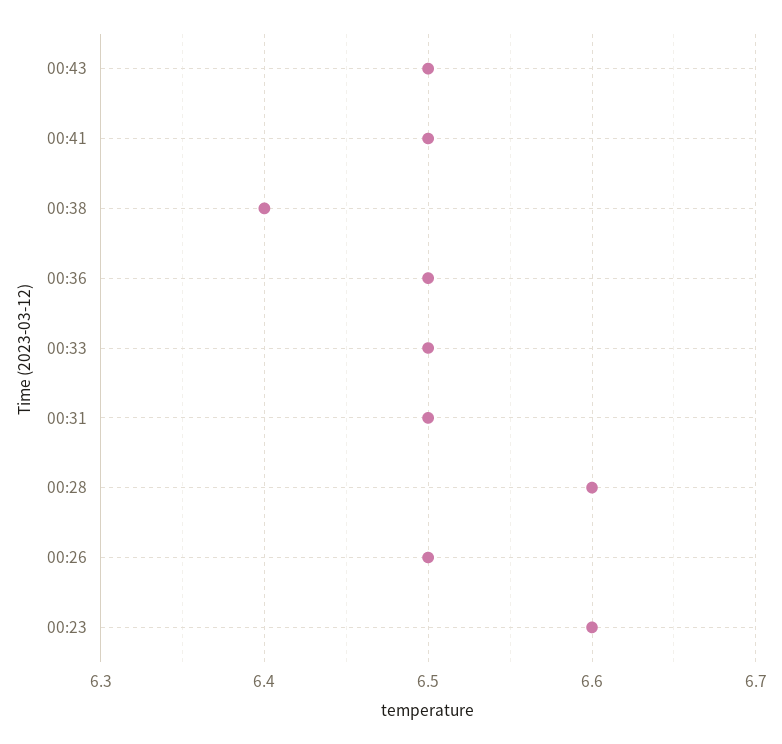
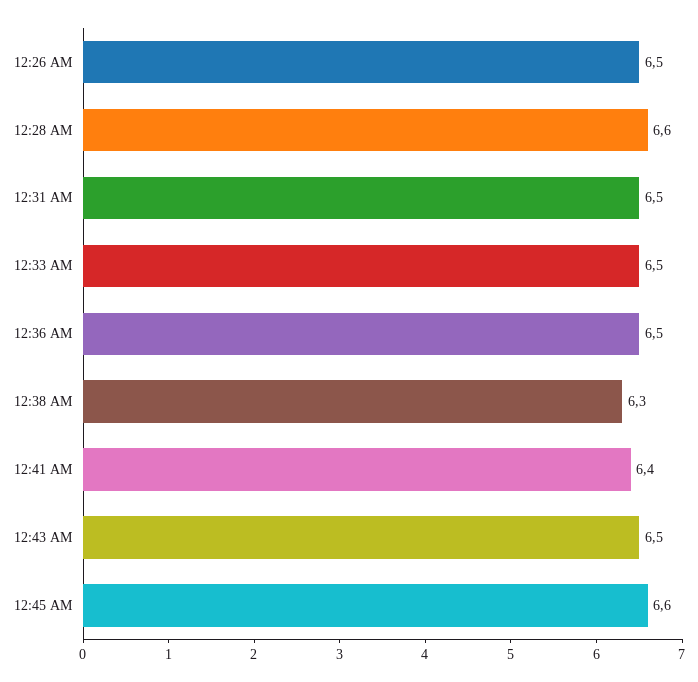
00:41: 6.5 -> 6.4
00:38: 6.4 -> 6.3
00:23: 6.6 -> none
12:45 AM: none -> 6.6

